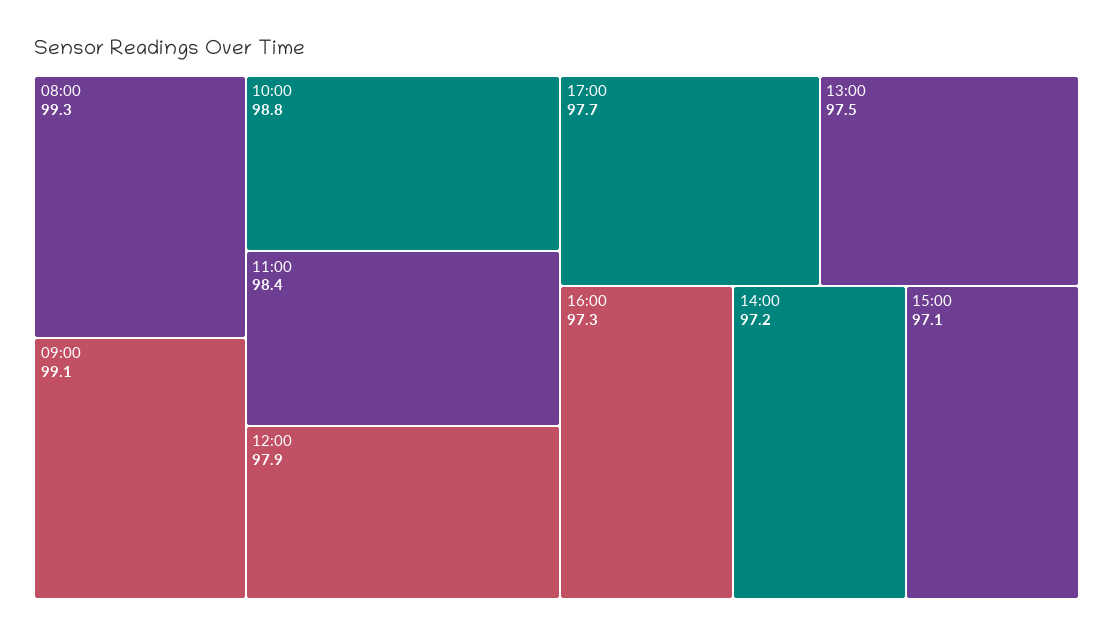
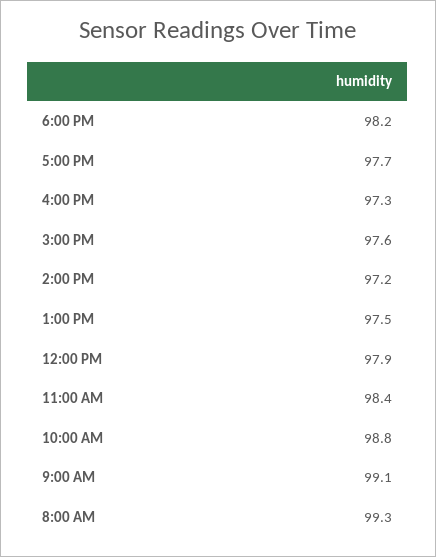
15:00: 97.1 -> 97.6
6:00 PM: none -> 98.2

